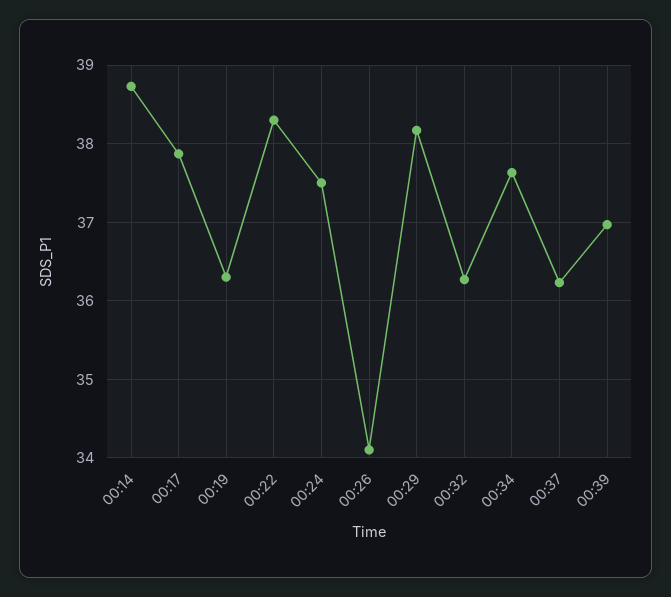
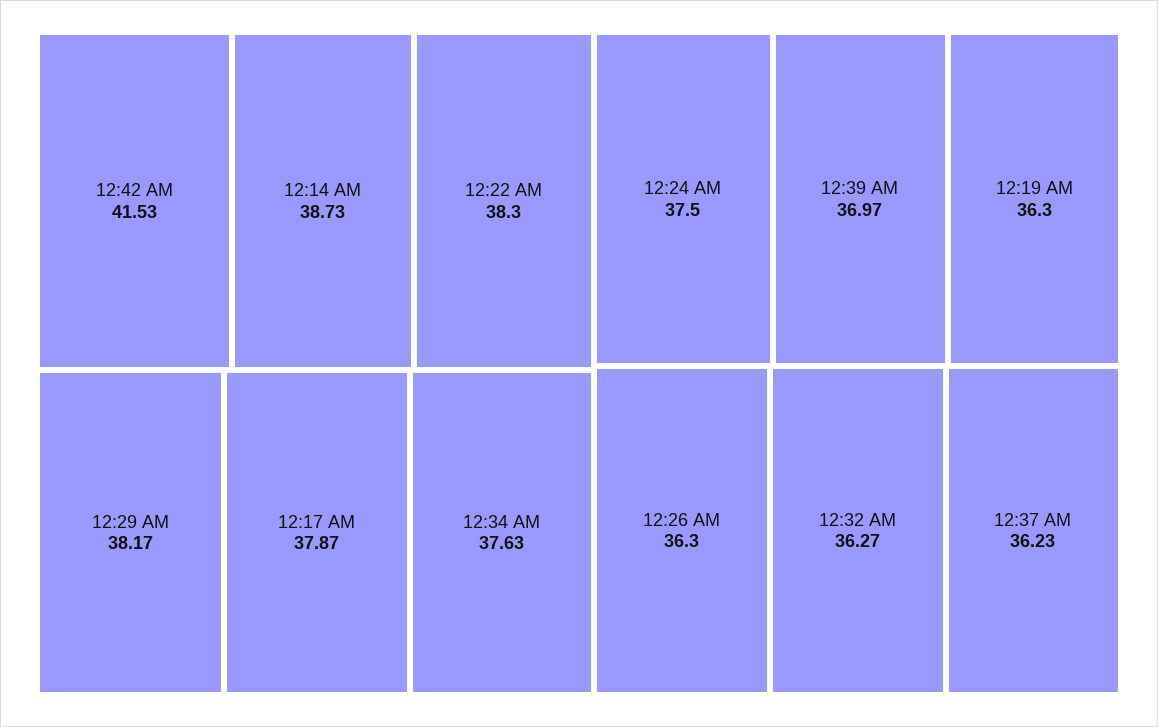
00:26: 34.1 -> 36.3
12:42 AM: none -> 41.53

